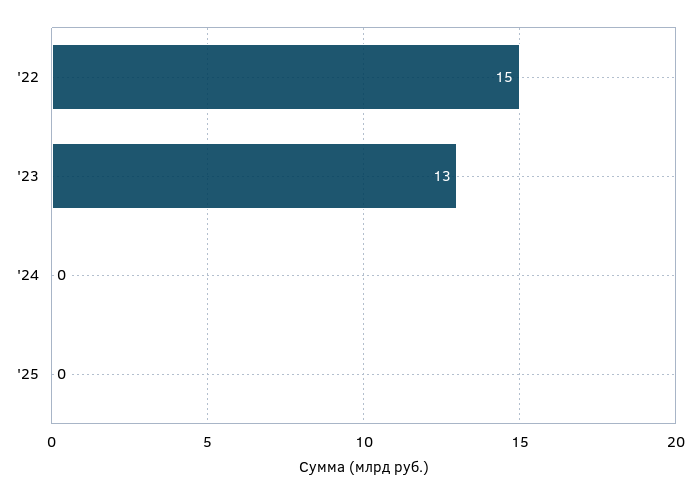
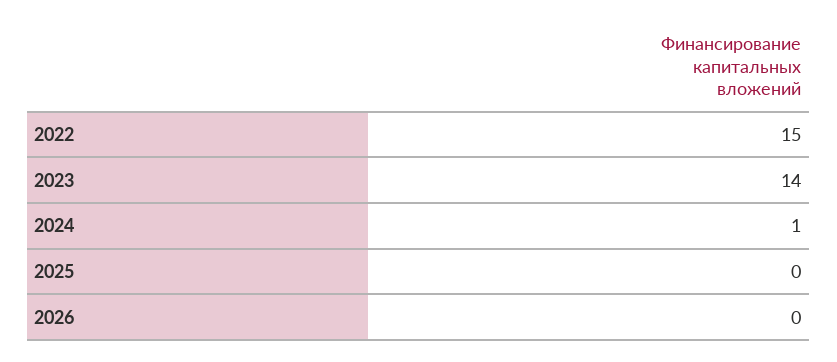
'23: 13 -> 14
'24: 0 -> 1
2026: none -> 0

